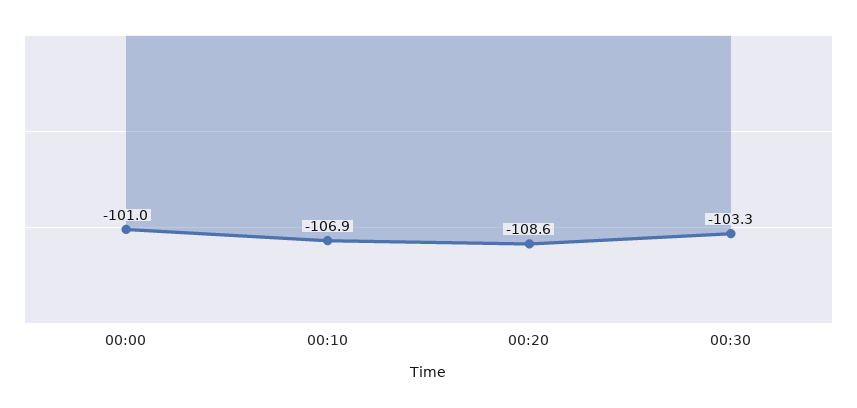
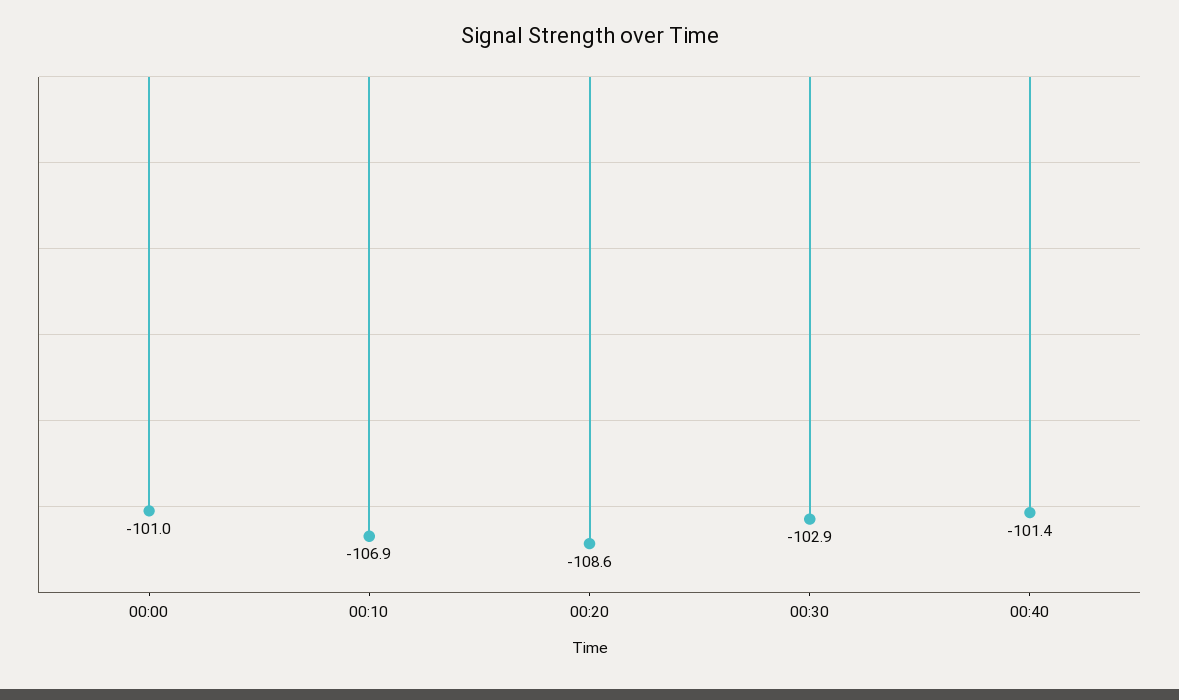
00:30: -103.3 -> -102.9
00:40: none -> -101.4

